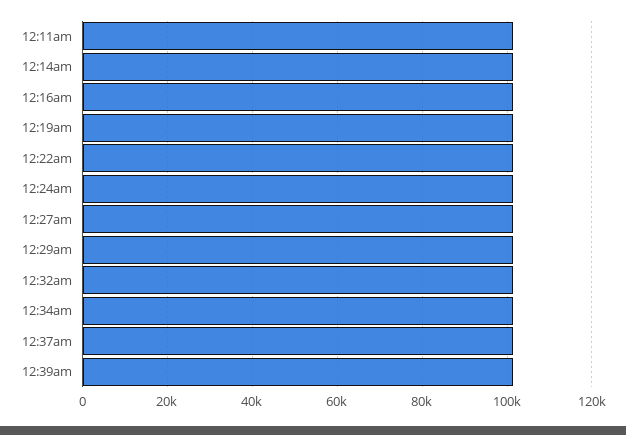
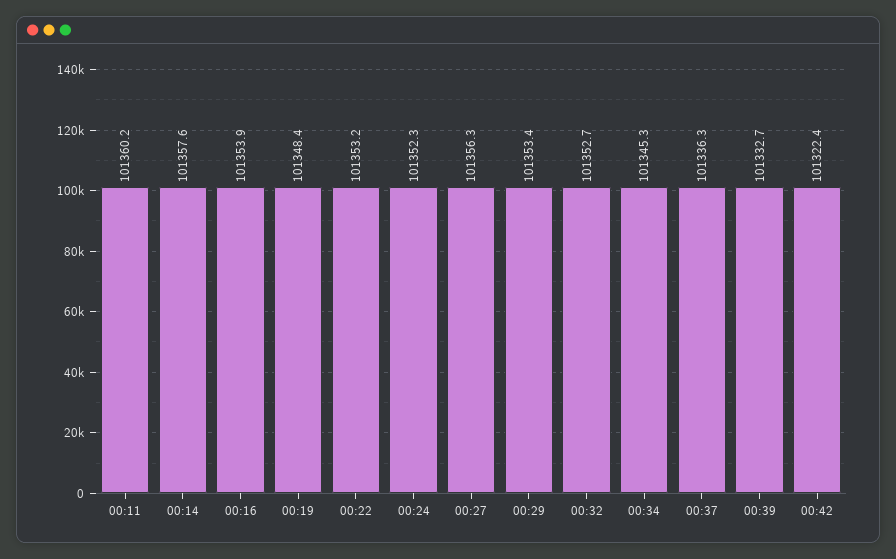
00:42: none -> 101322.4

